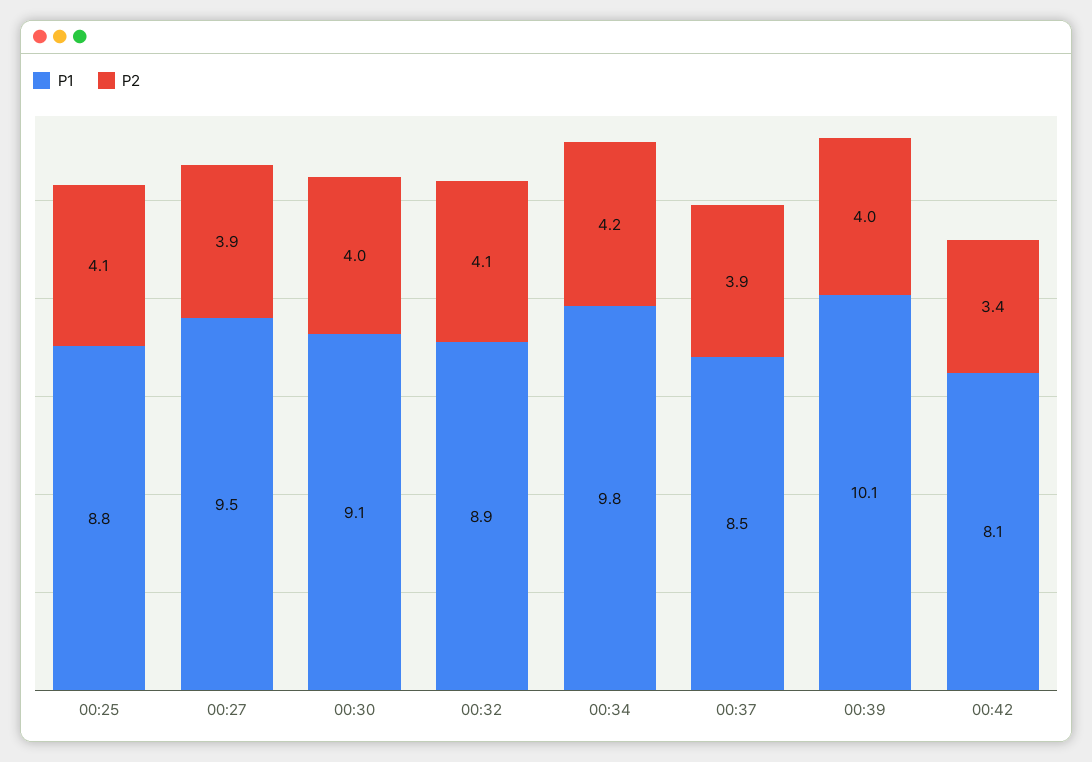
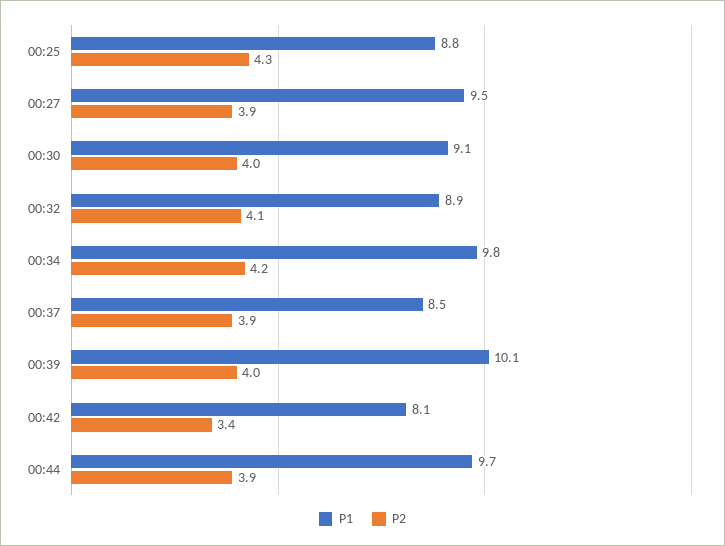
P2, 00:25: 4.1 -> 4.3
P1, 00:44: none -> 9.7
P2, 00:44: none -> 3.9

